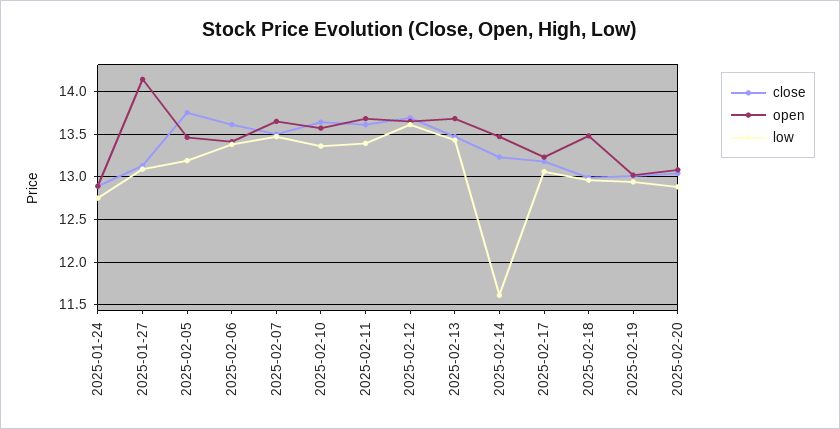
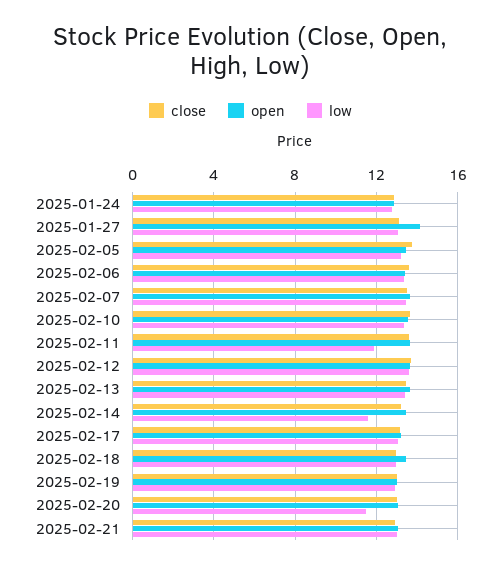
low, 2025-02-11: 13.4 -> 12
low, 2025-02-20: 12.9 -> 11.5
close, 2025-02-21: none -> 13
open, 2025-02-21: none -> 13
low, 2025-02-21: none -> 13

